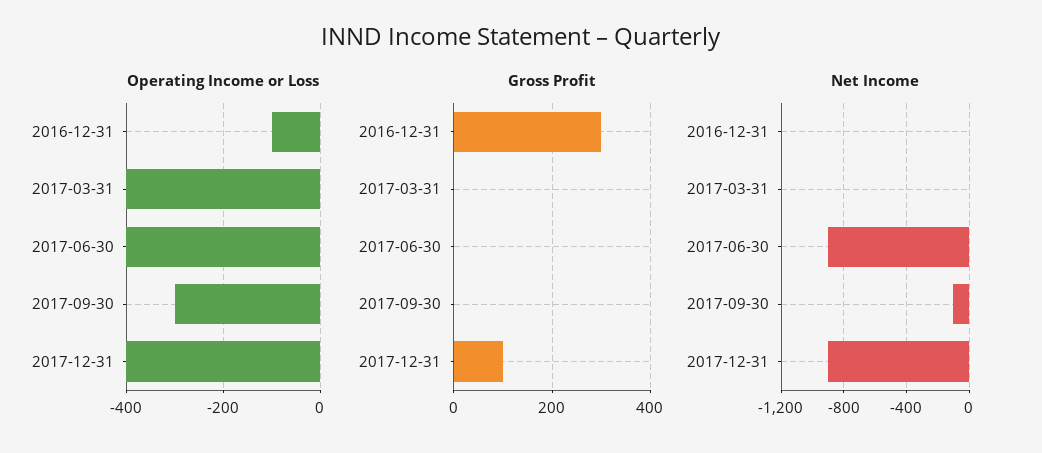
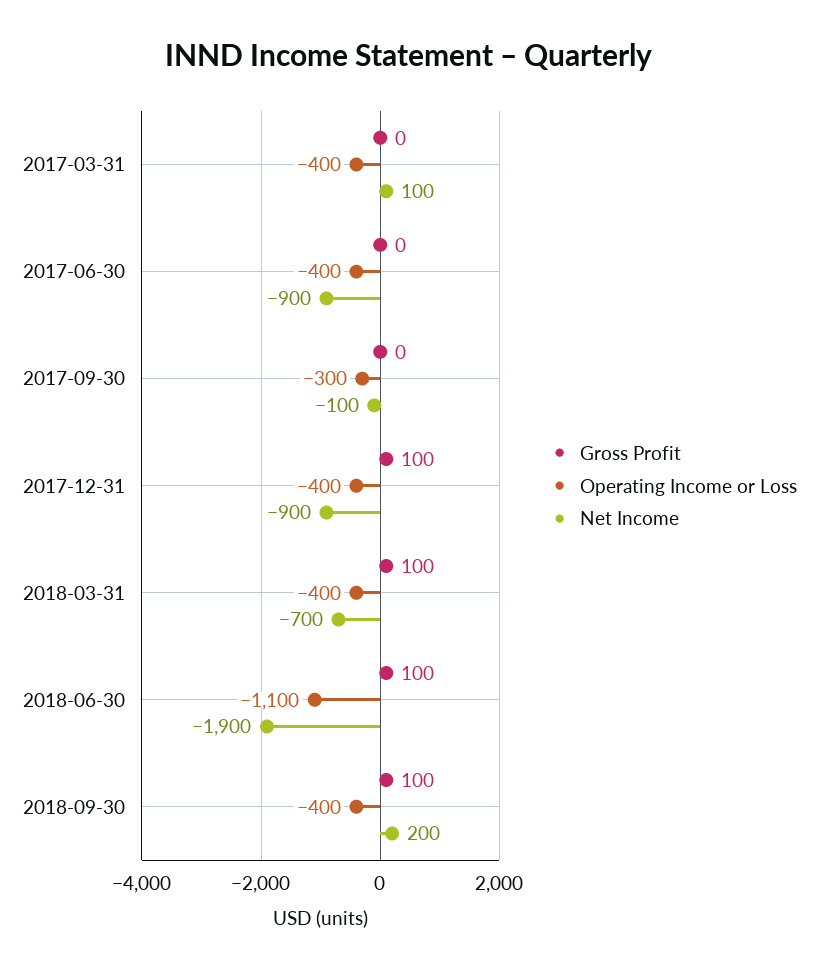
Operating Income or Loss, 2016-12-31: -100 -> none
Gross Profit, 2016-12-31: 300 -> none
Net Income, 2016-12-31: 0 -> none
Net Income, 2017-03-31: 0 -> 100
Gross Profit, 2018-03-31: none -> 100
Operating Income or Loss, 2018-03-31: none -> -400
Net Income, 2018-03-31: none -> -700
Gross Profit, 2018-06-30: none -> 100
Operating Income or Loss, 2018-06-30: none -> -1100
Net Income, 2018-06-30: none -> -1900
Gross Profit, 2018-09-30: none -> 100
Operating Income or Loss, 2018-09-30: none -> -400
Net Income, 2018-09-30: none -> 200

